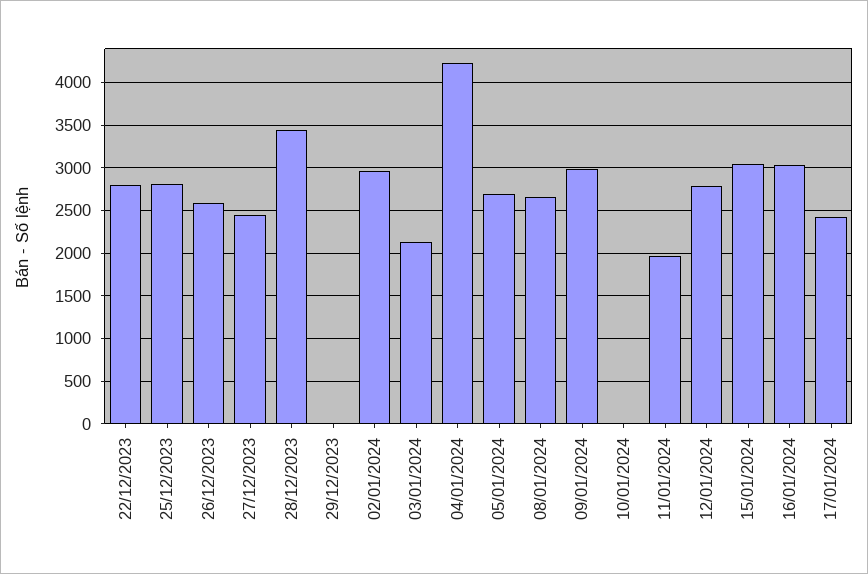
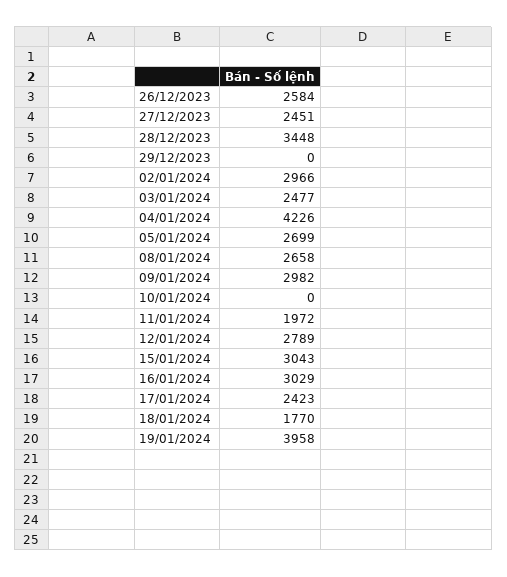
22/12/2023: 2800 -> none
25/12/2023: 2800 -> none
03/01/2024: 2100 -> 2477
18/01/2024: none -> 1770
19/01/2024: none -> 3958

